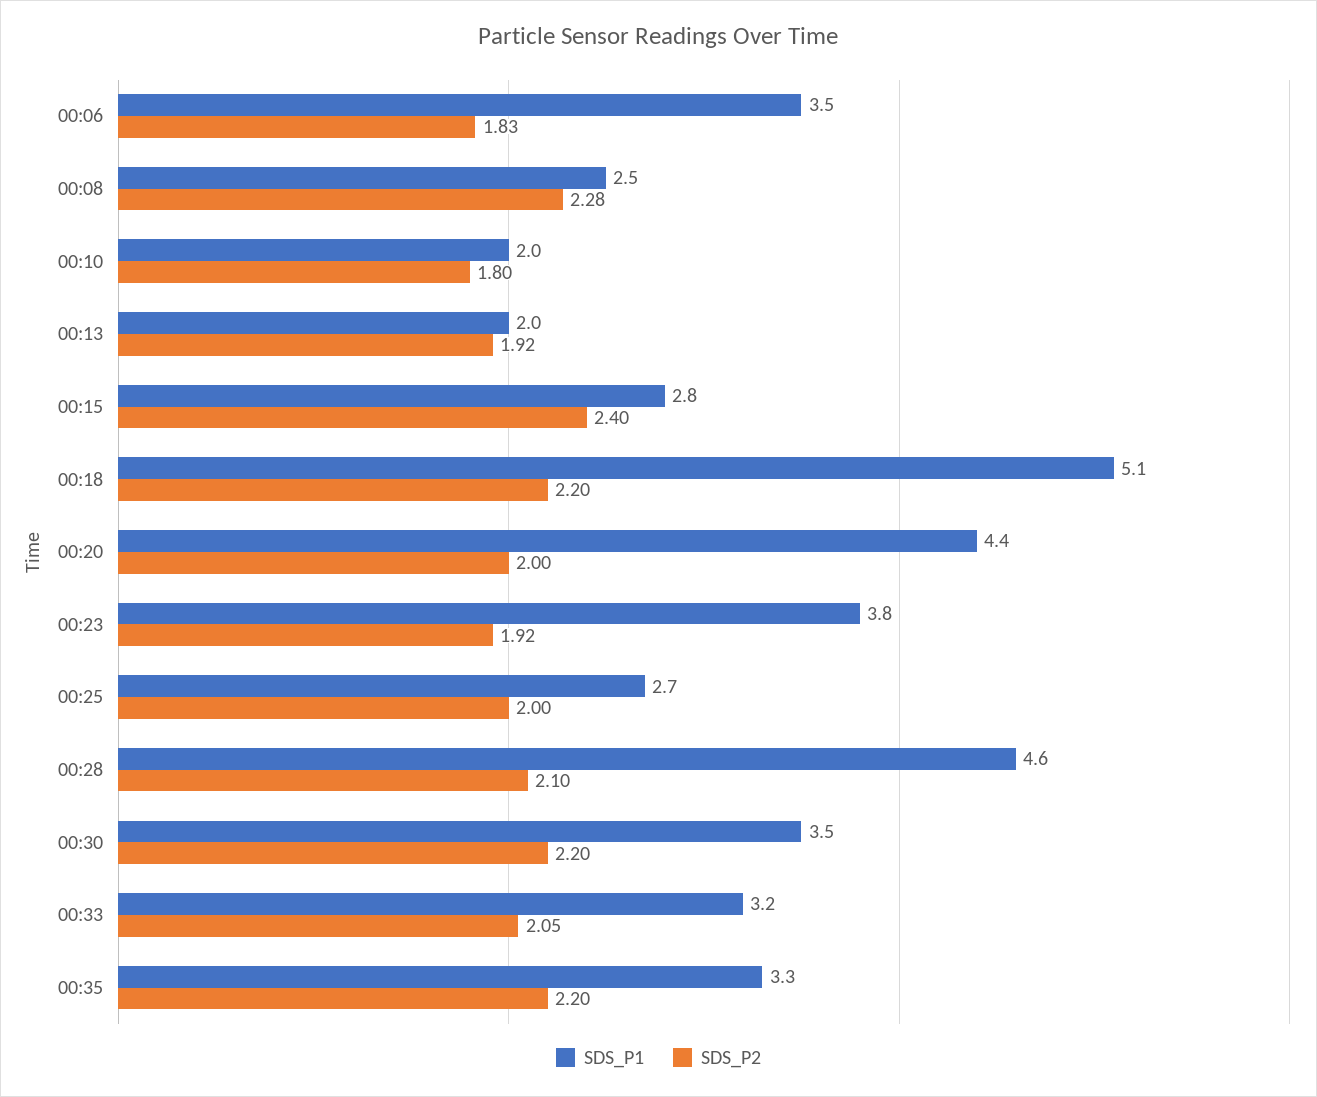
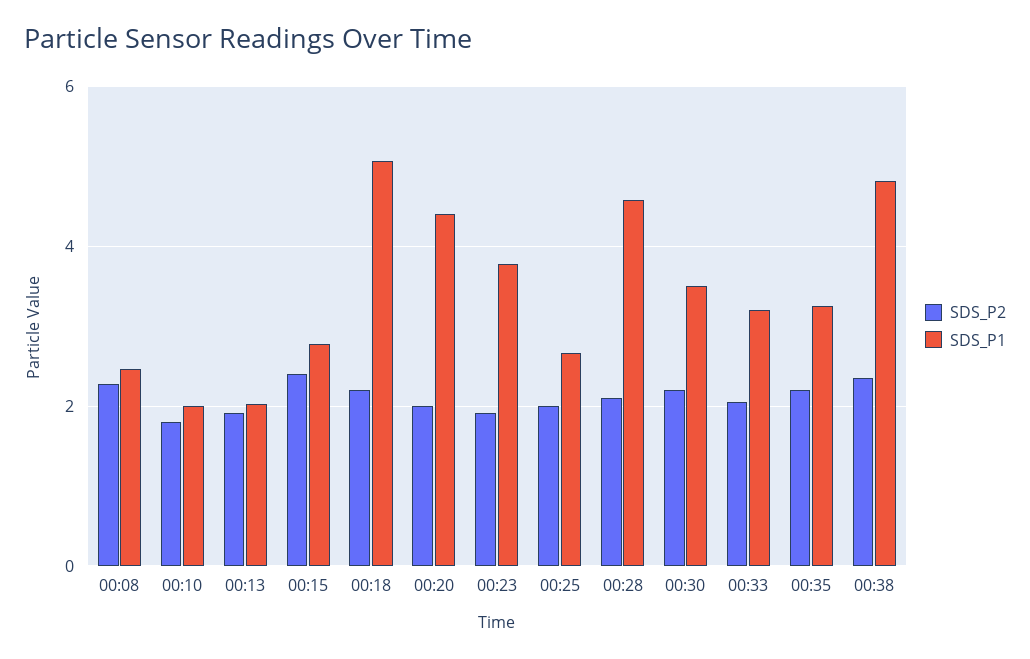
SDS_P1, 00:06: 3.5 -> none
SDS_P2, 00:06: 1.83 -> none
SDS_P2, 00:38: none -> 2.4
SDS_P1, 00:38: none -> 4.8

